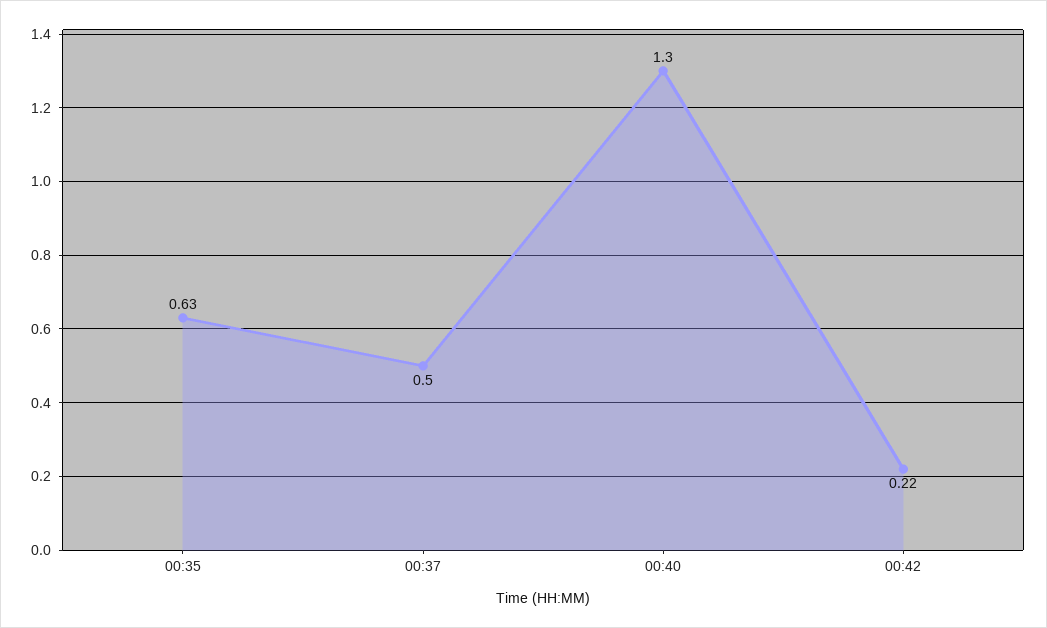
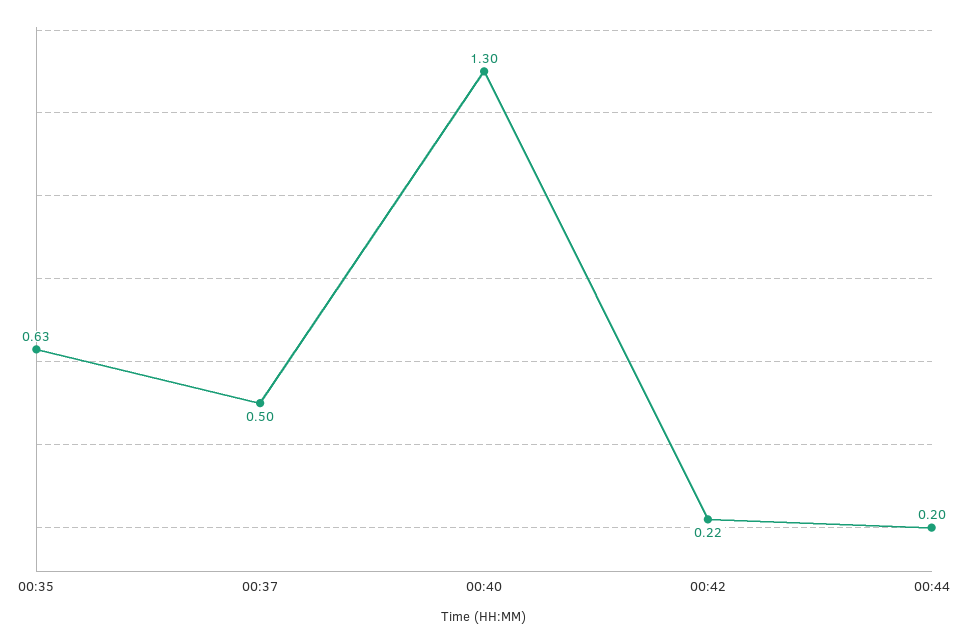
00:44: none -> 0.2

